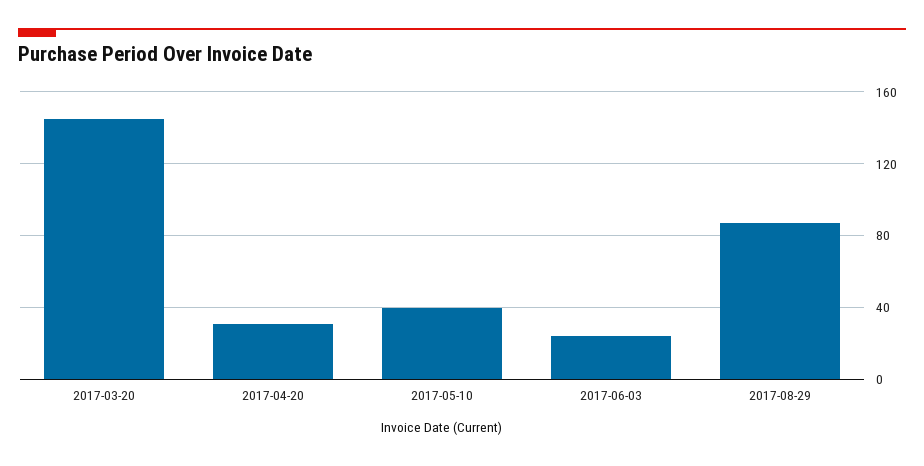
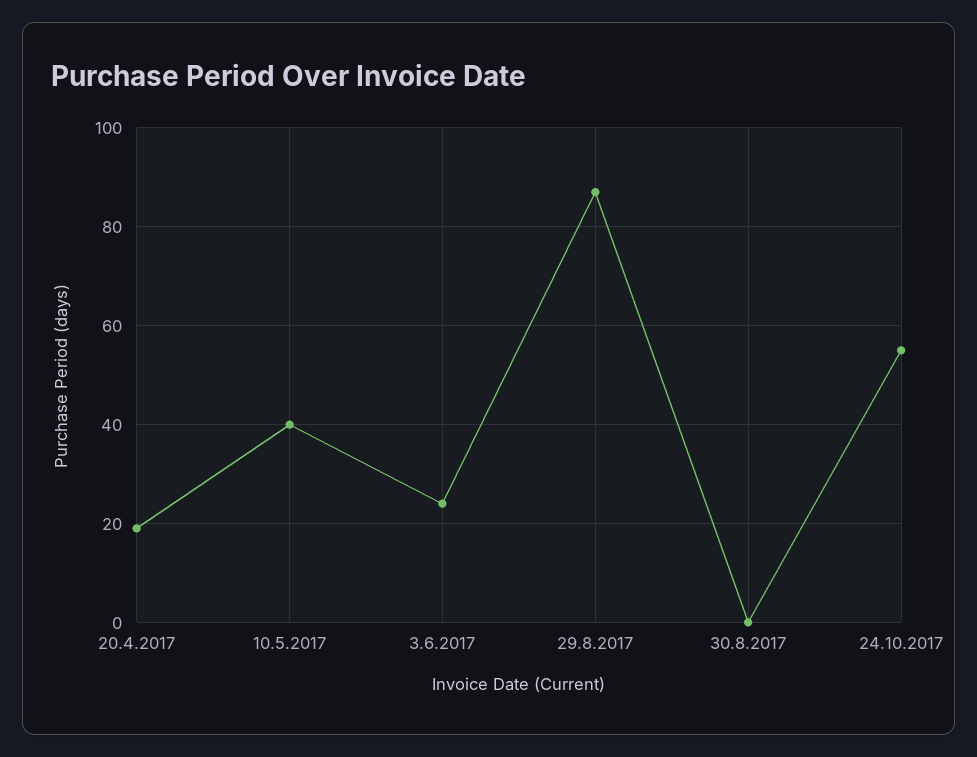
2017-03-20: 145 -> none
2017-04-20: 30 -> 20
30.8.2017: none -> 0
24.10.2017: none -> 55

